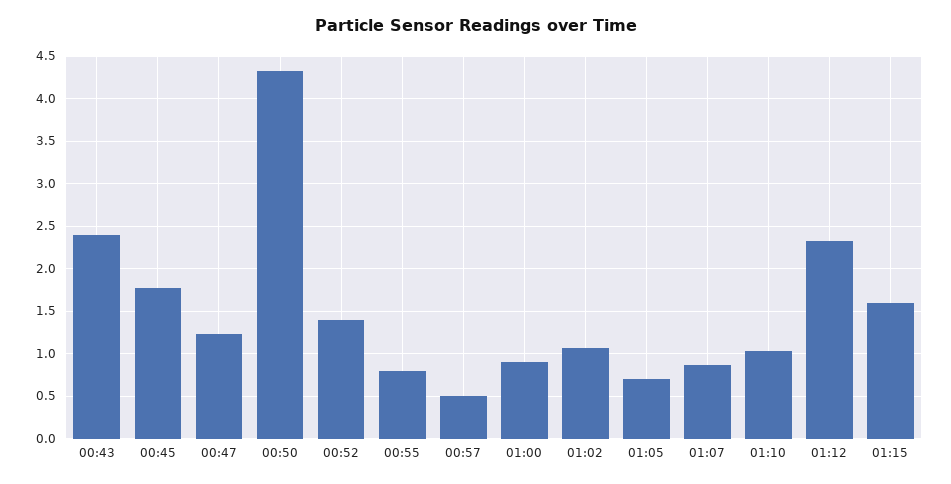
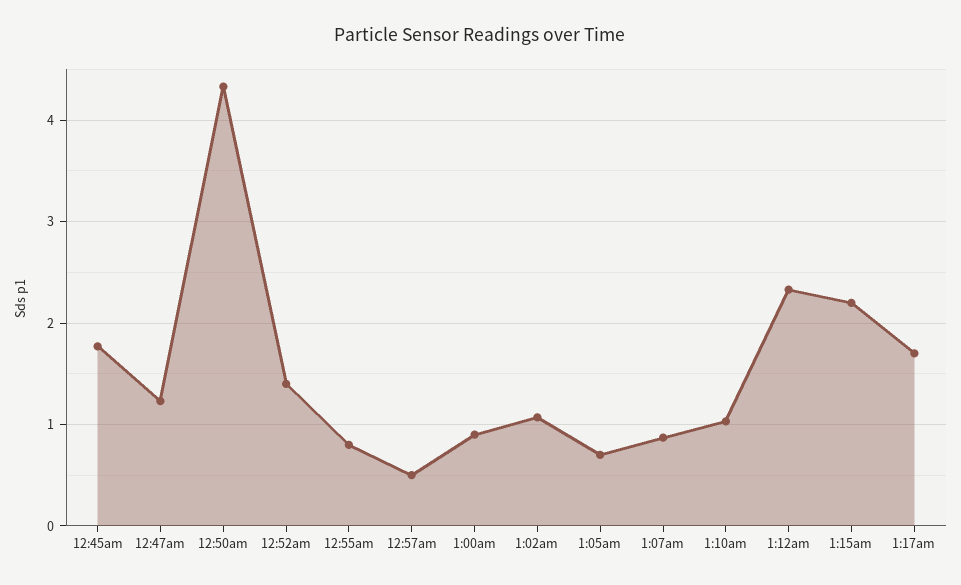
00:43: 2.4 -> none
01:15: 1.6 -> 2.2
1:17am: none -> 1.7

